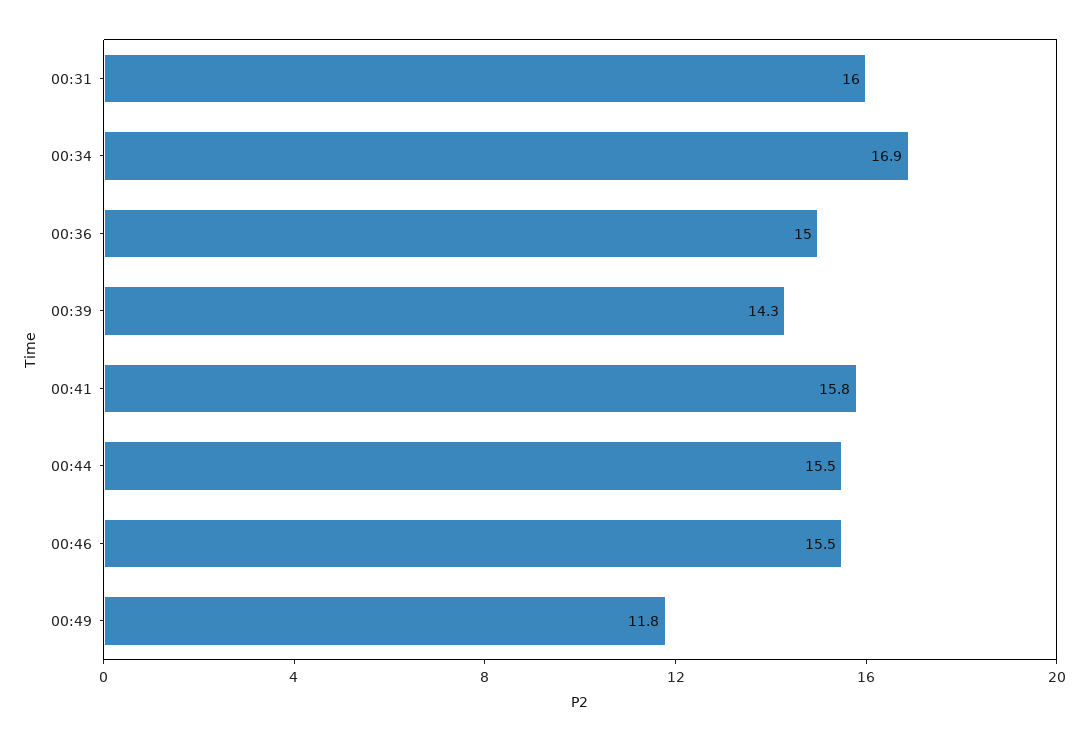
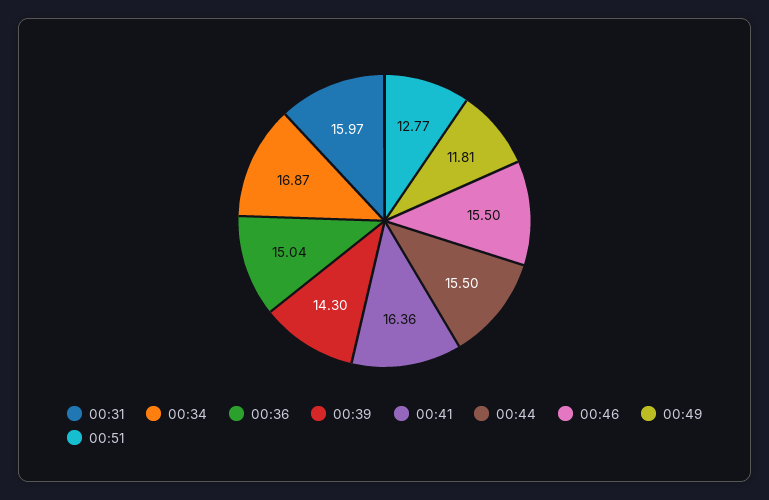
00:41: 15.8 -> 16.36
00:51: none -> 12.77

